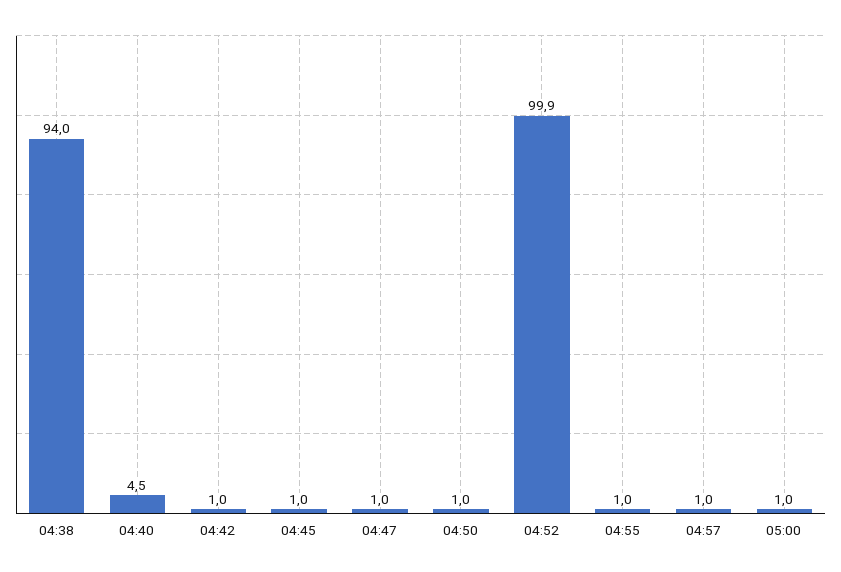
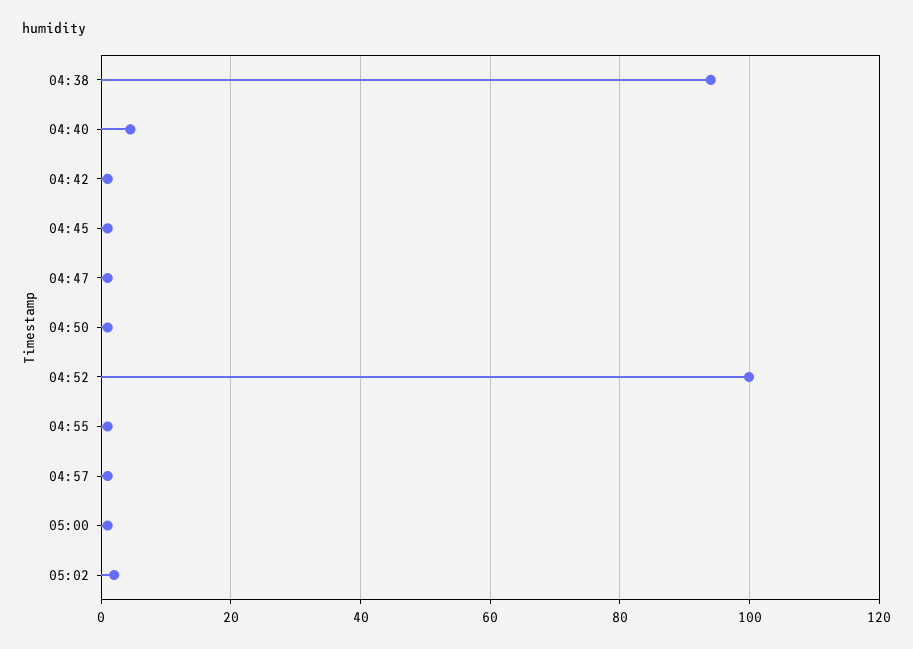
05:02: none -> 2

